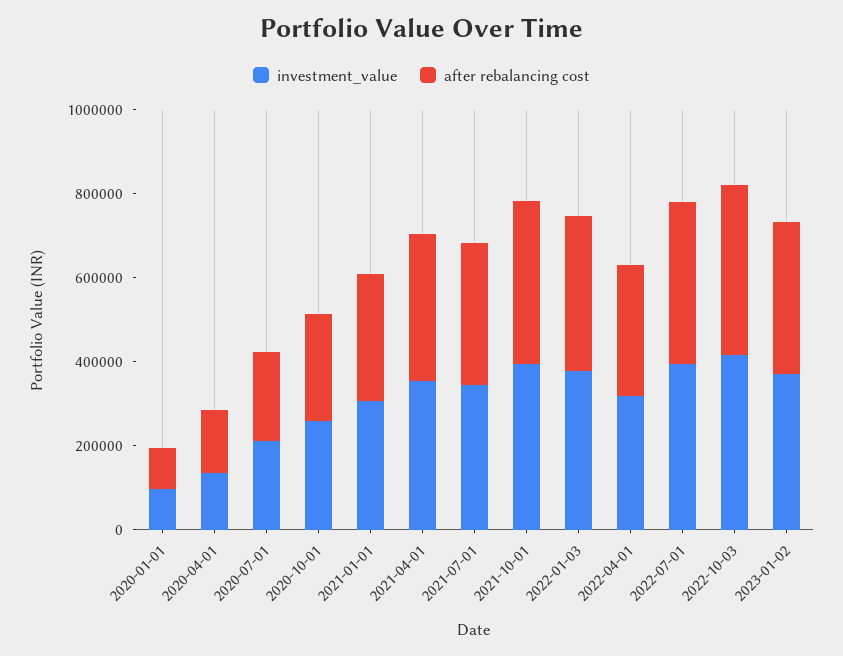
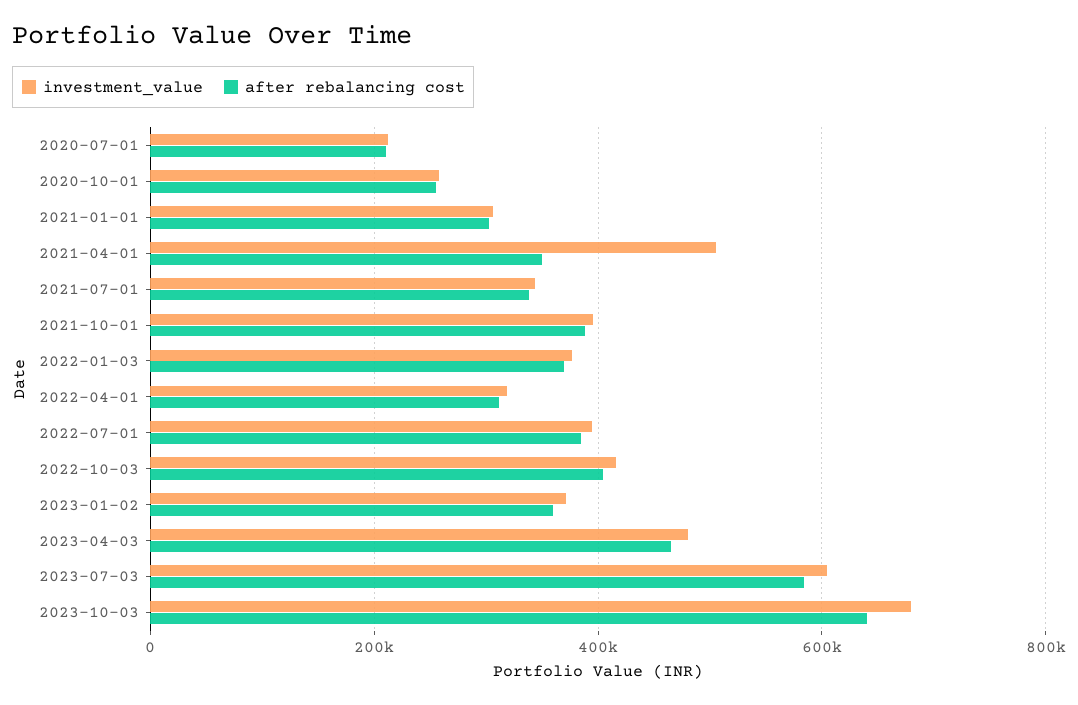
investment_value, 2020-01-01: 100000 -> none
after rebalancing cost, 2020-01-01: 100000 -> none
investment_value, 2020-04-01: 150000 -> none
after rebalancing cost, 2020-04-01: 150000 -> none
investment_value, 2021-04-01: 350000 -> 500000
investment_value, 2023-04-03: none -> 480000
after rebalancing cost, 2023-04-03: none -> 460000
investment_value, 2023-07-03: none -> 600000
after rebalancing cost, 2023-07-03: none -> 580000
investment_value, 2023-10-03: none -> 680000
after rebalancing cost, 2023-10-03: none -> 640000

